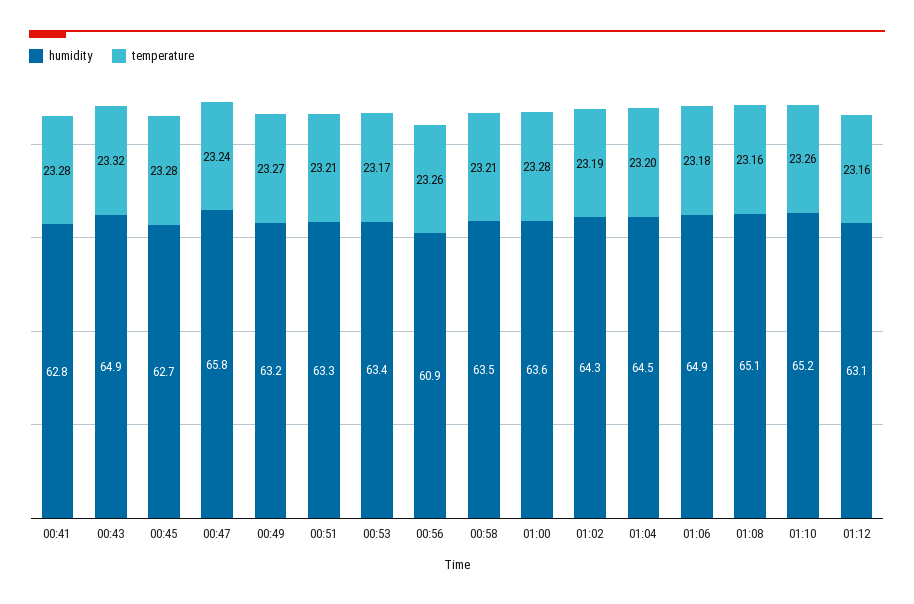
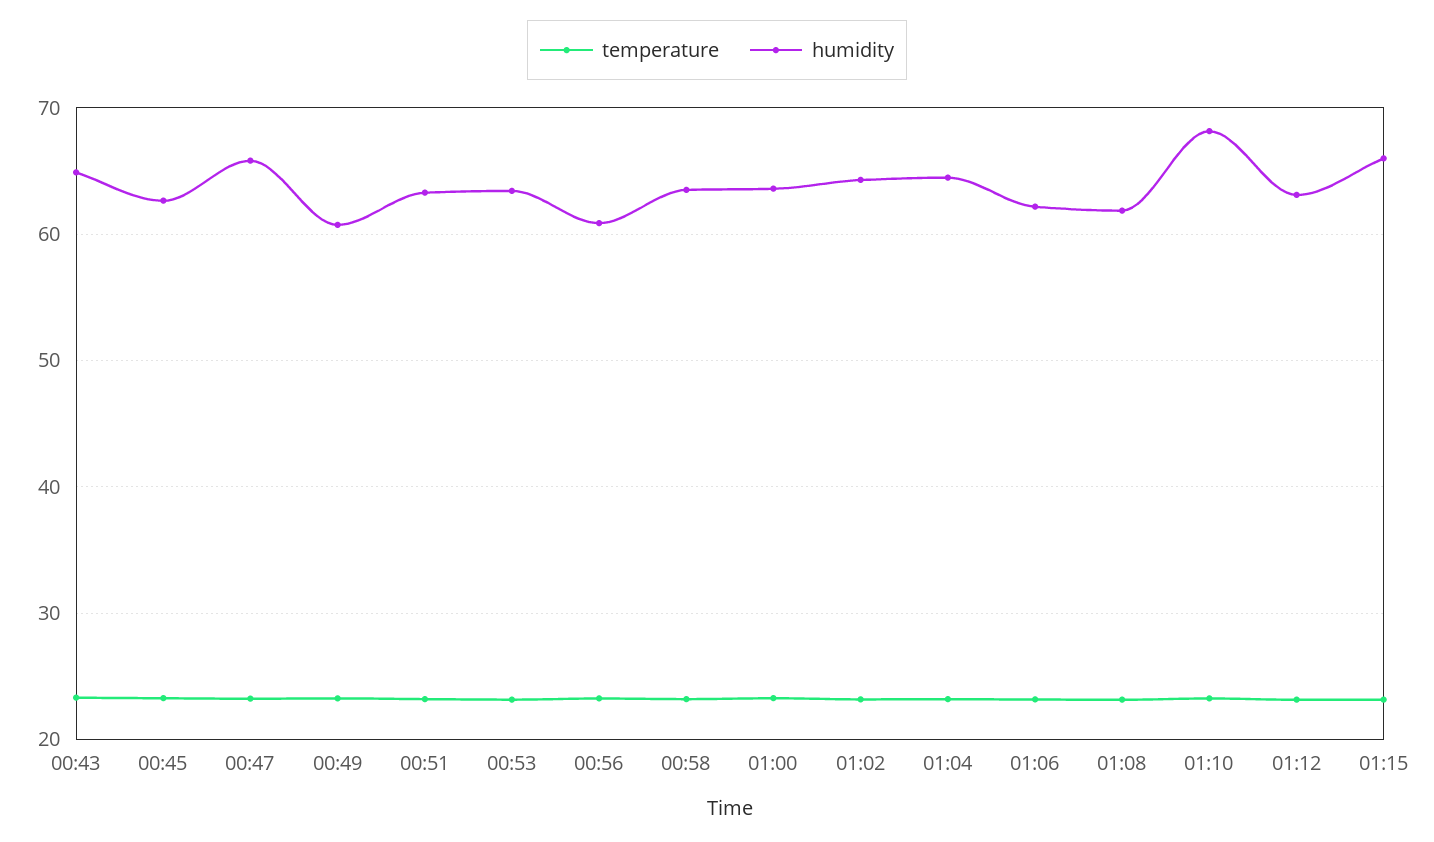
humidity, 00:41: 62.8 -> none
temperature, 00:41: 23.28 -> none
humidity, 00:49: 63.2 -> 61
humidity, 01:06: 64.9 -> 62
humidity, 01:08: 65.1 -> 62
humidity, 01:10: 65.2 -> 68
temperature, 01:15: none -> 23
humidity, 01:15: none -> 66

